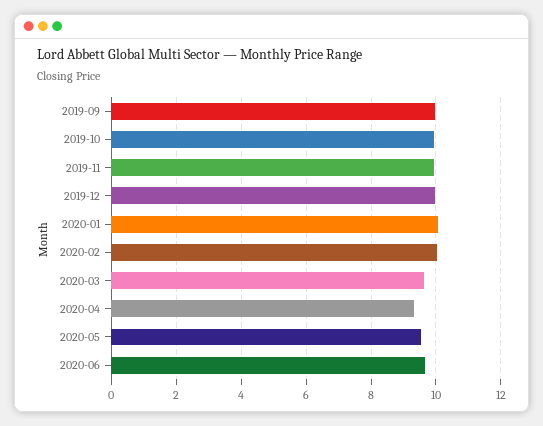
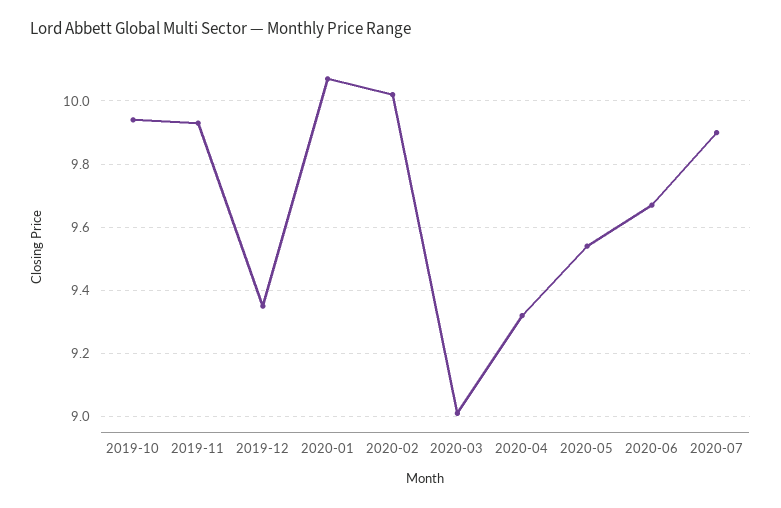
2019-09: 10 -> none
2019-12: 10 -> 9.35
2020-03: 9.6 -> 9
2020-07: none -> 9.9

